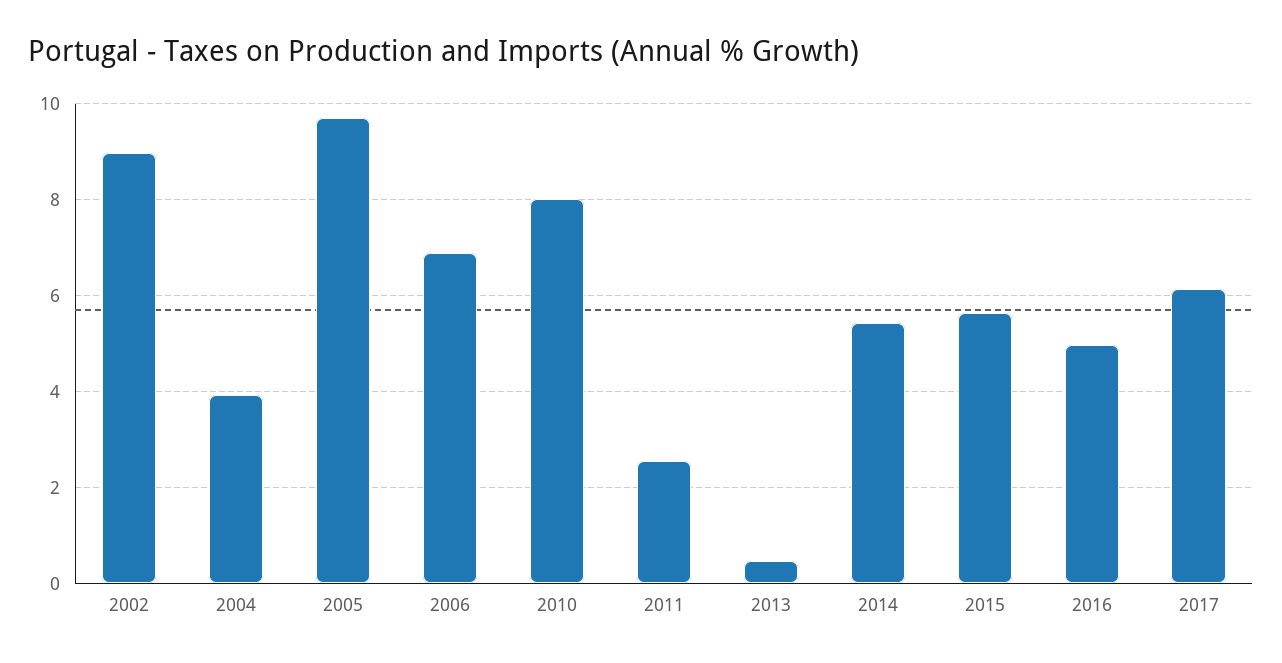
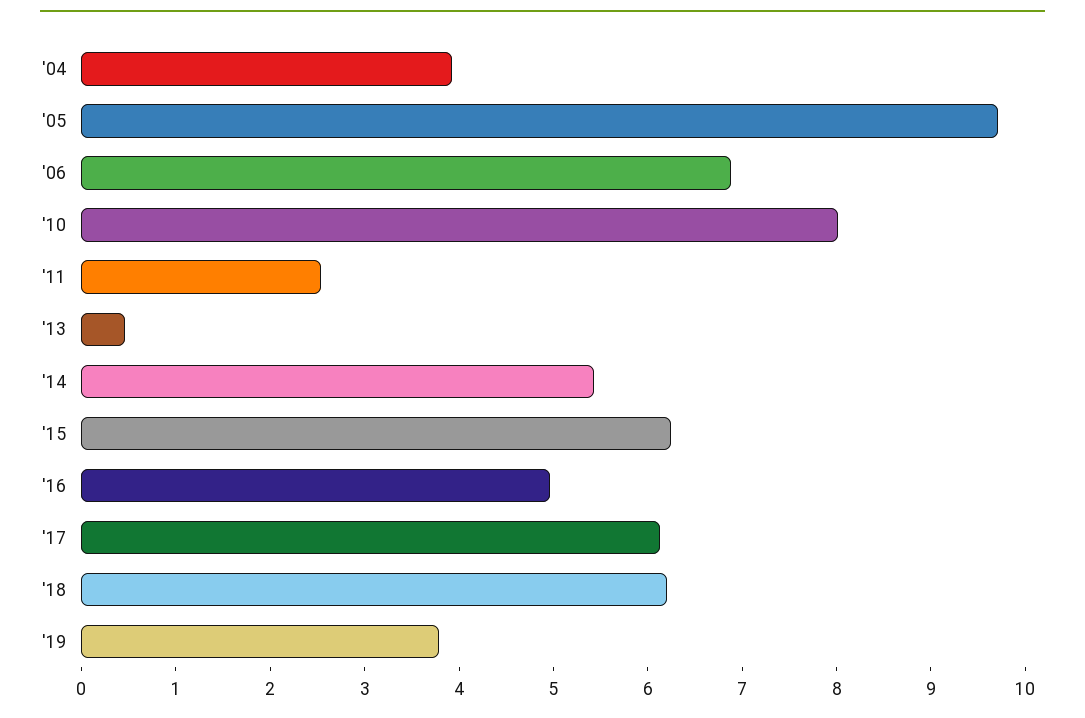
2002: 9 -> none
2015: 5.6 -> 6.2
'18: none -> 6.2
'19: none -> 3.8

